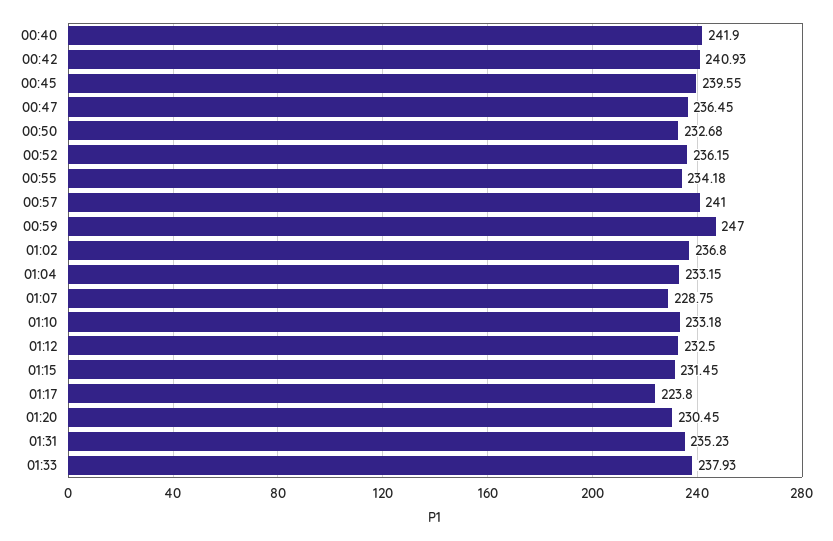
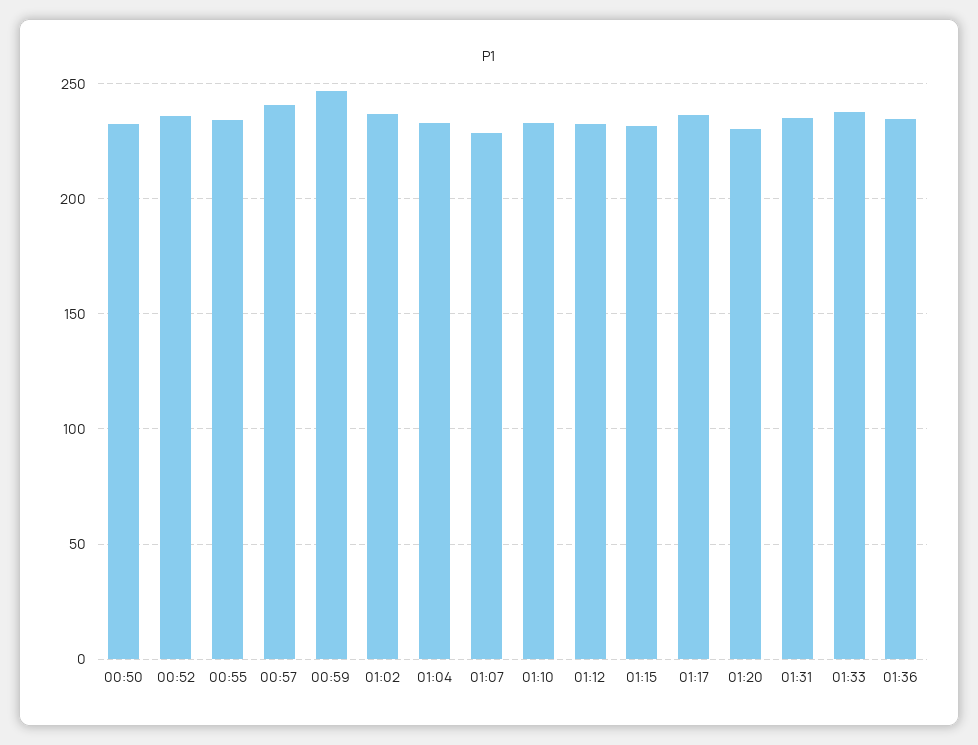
00:40: 241.9 -> none
00:42: 240.93 -> none
00:45: 239.55 -> none
00:47: 236.45 -> none
01:17: 223.8 -> 235
01:36: none -> 235

